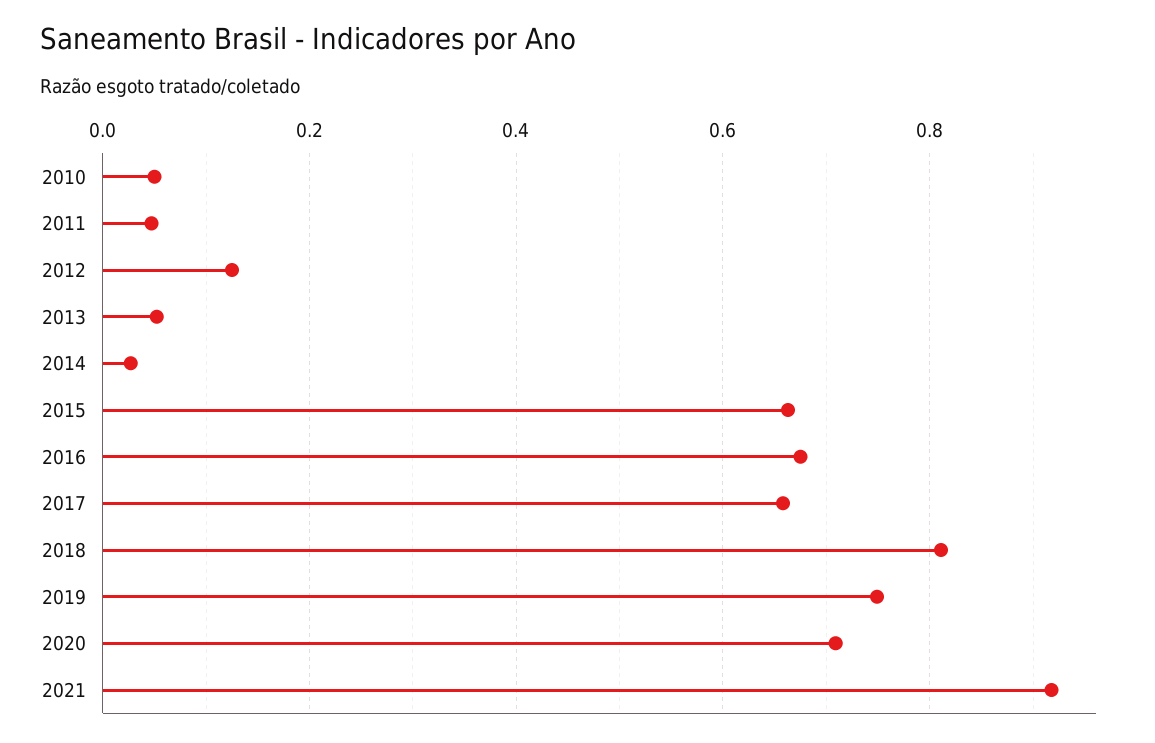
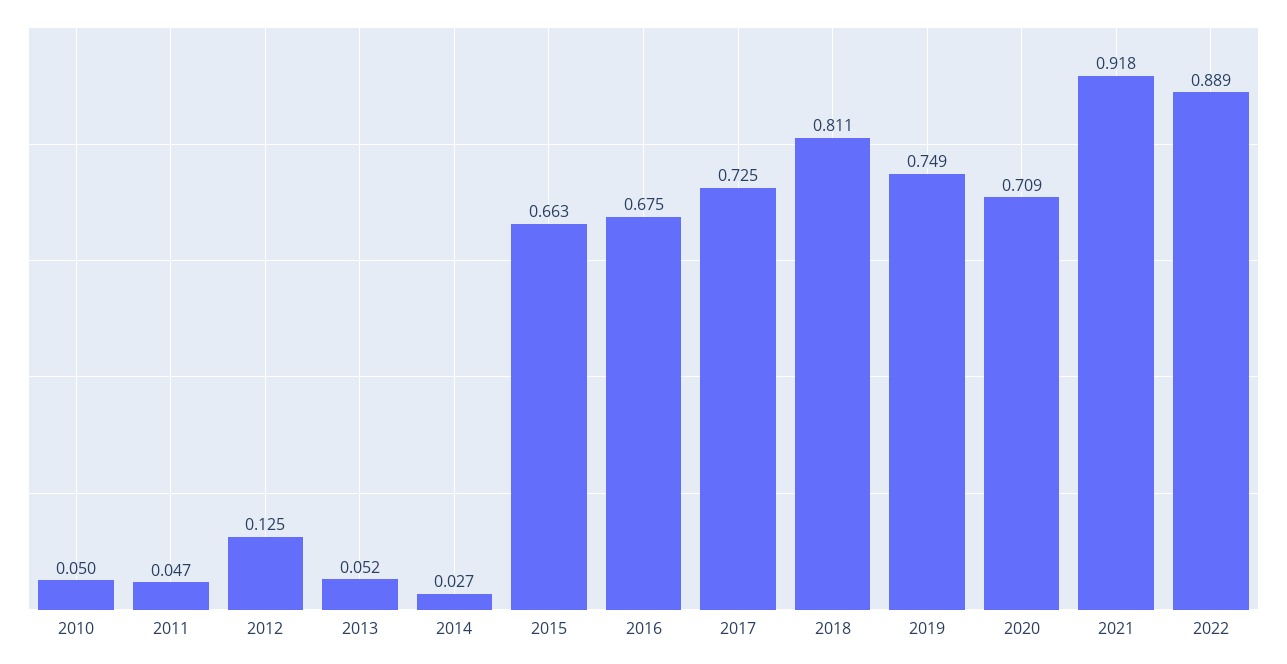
2017: 0.66 -> 0.725
2022: none -> 0.889

